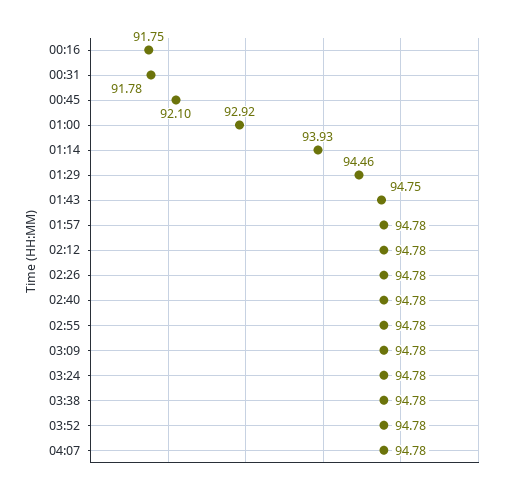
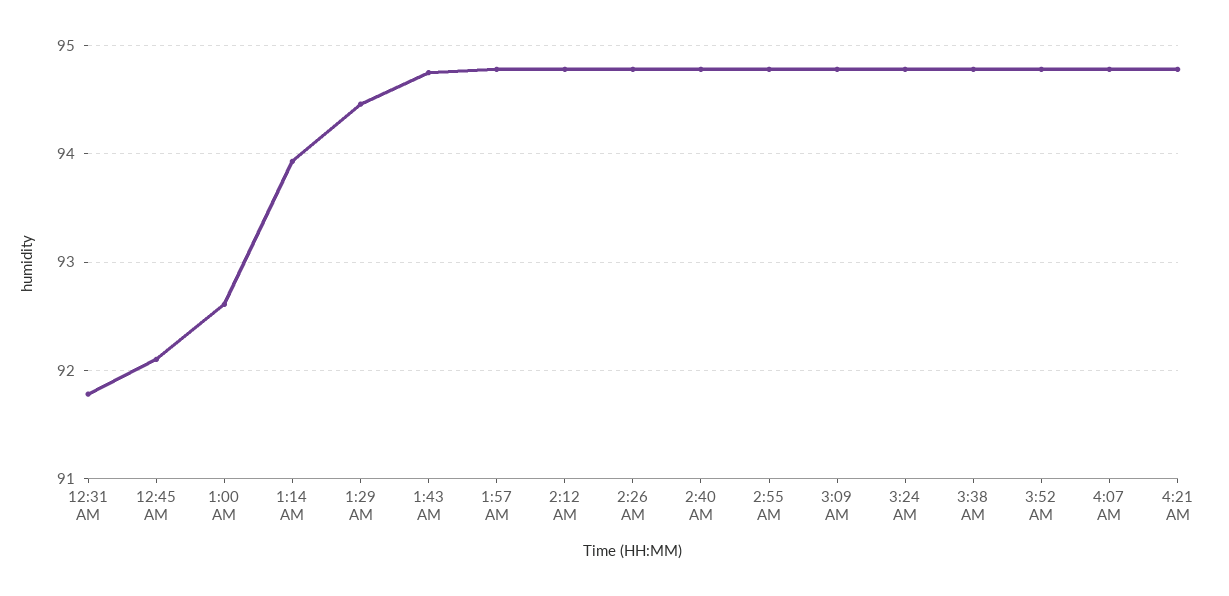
00:16: 91.75 -> none
01:00: 92.92 -> 92.6
4:21 AM: none -> 94.8

